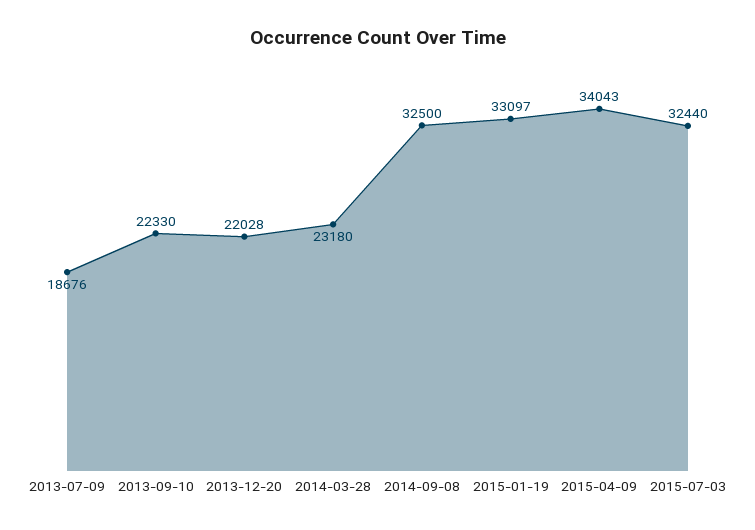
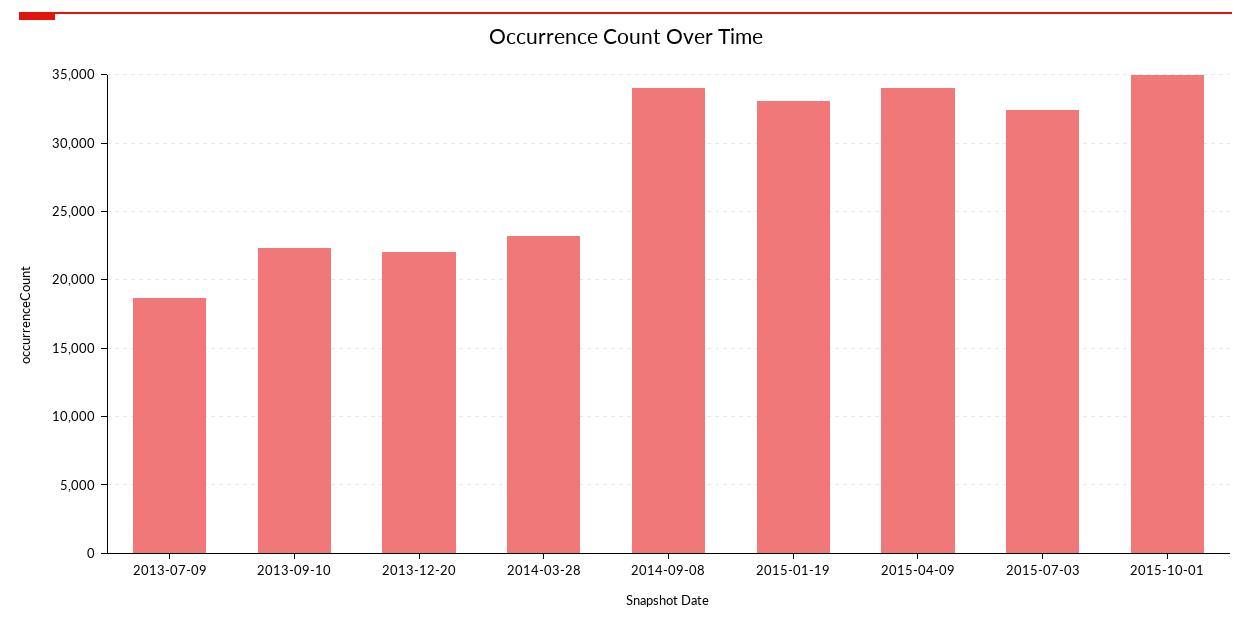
2014-09-08: 32500 -> 34000
2015-10-01: none -> 35000

